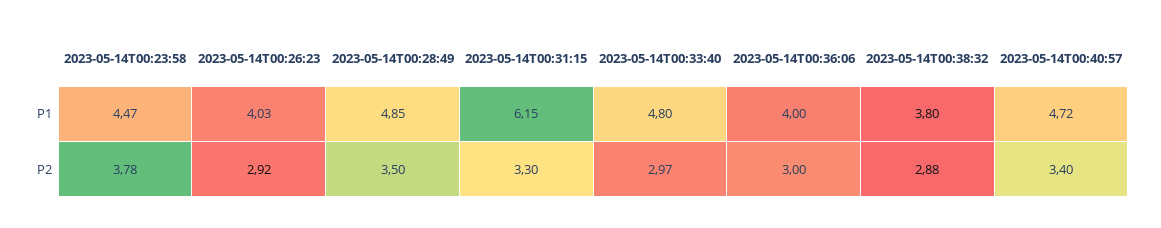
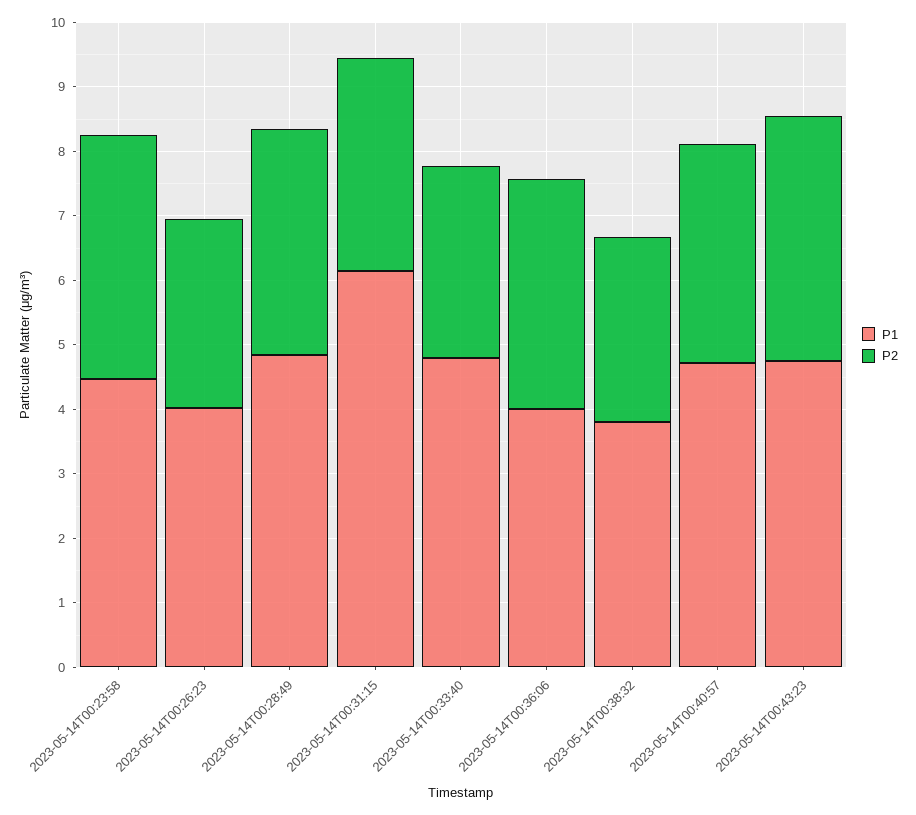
P2, 2023-05-14T00:36:06: 3 -> 3.6
P1, 2023-05-14T00:43:23: none -> 4.8
P2, 2023-05-14T00:43:23: none -> 3.8

